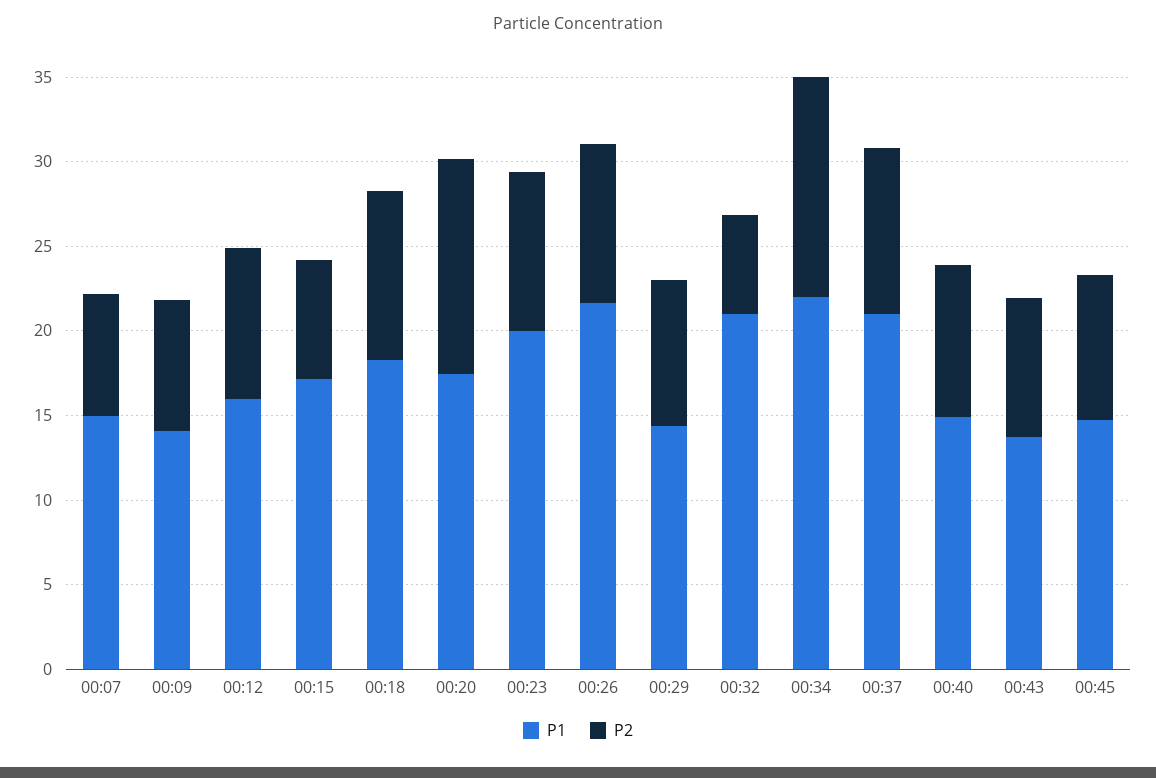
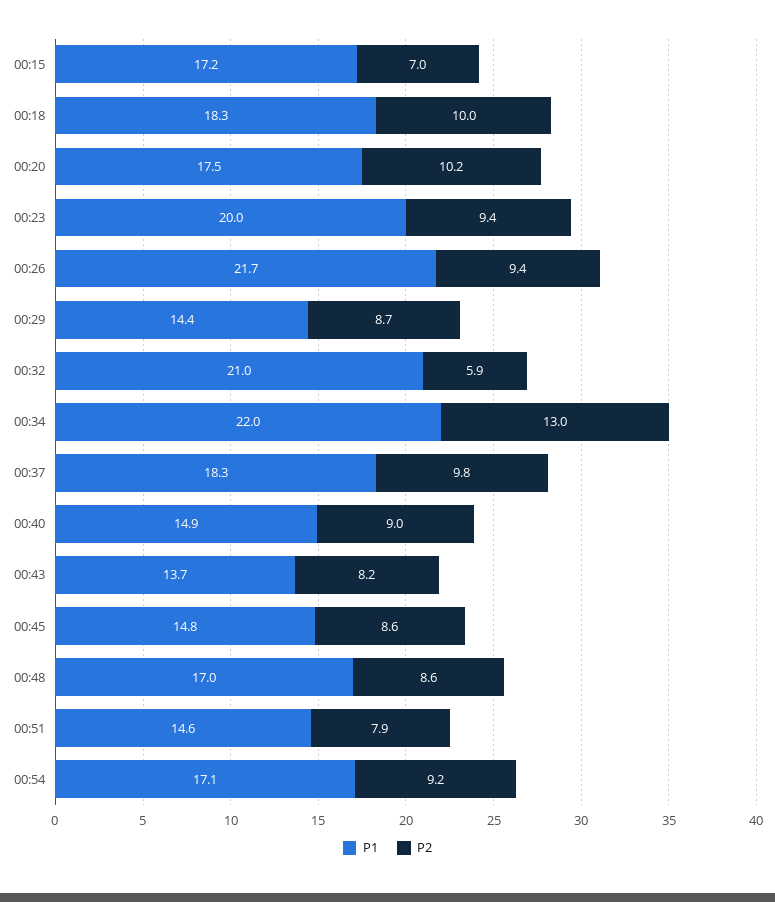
P1, 00:07: 15 -> none
P2, 00:07: 7 -> none
P1, 00:09: 14 -> none
P2, 00:09: 8 -> none
P1, 00:12: 16 -> none
P2, 00:12: 9 -> none
P2, 00:20: 13 -> 10.2
P1, 00:37: 21 -> 18.3
P1, 00:48: none -> 17
P2, 00:48: none -> 8.6
P1, 00:51: none -> 14.6
P2, 00:51: none -> 7.9
P1, 00:54: none -> 17.1
P2, 00:54: none -> 9.2

